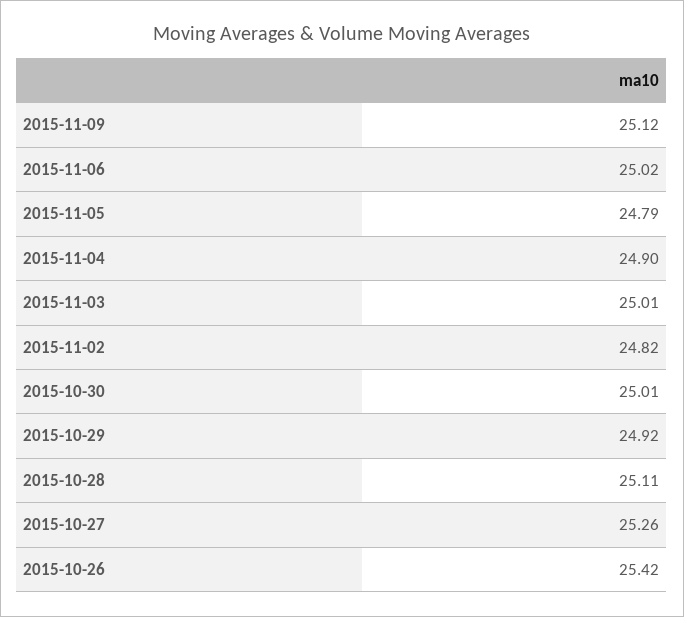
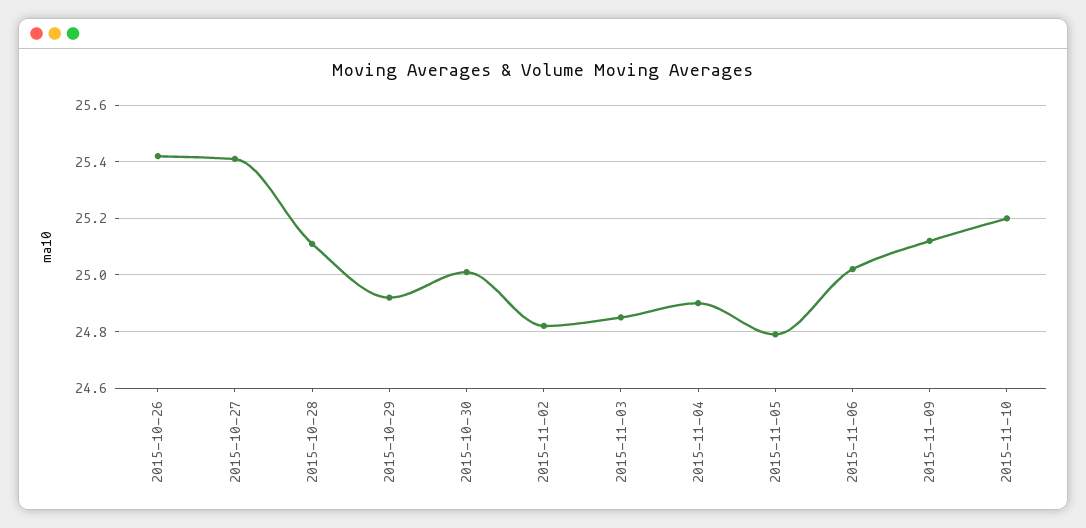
2015-11-03: 25.01 -> 24.85
2015-10-27: 25.26 -> 25.4
2015-11-10: none -> 25.2

